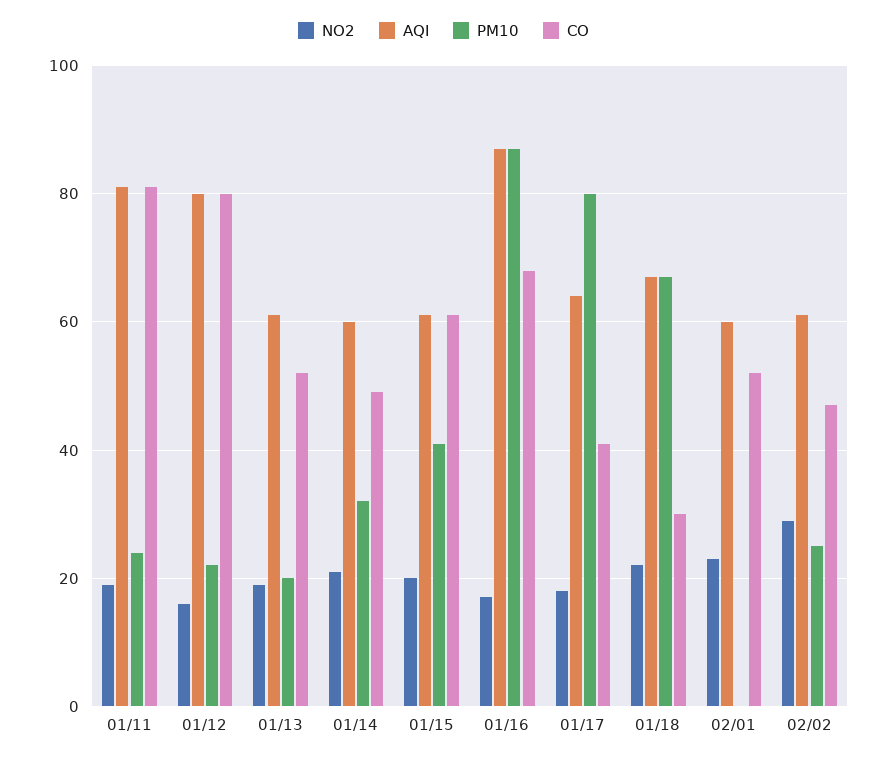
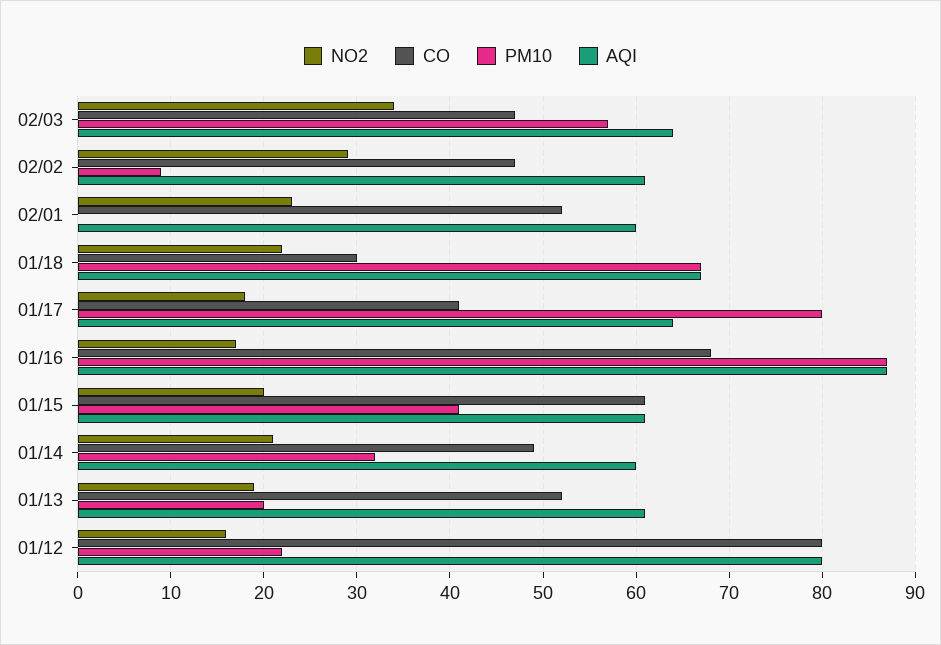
NO2, 01/11: 20 -> none
AQI, 01/11: 80 -> none
PM10, 01/11: 25 -> none
CO, 01/11: 80 -> none
PM10, 02/02: 25 -> 9
NO2, 02/03: none -> 34
CO, 02/03: none -> 47
PM10, 02/03: none -> 57
AQI, 02/03: none -> 64

